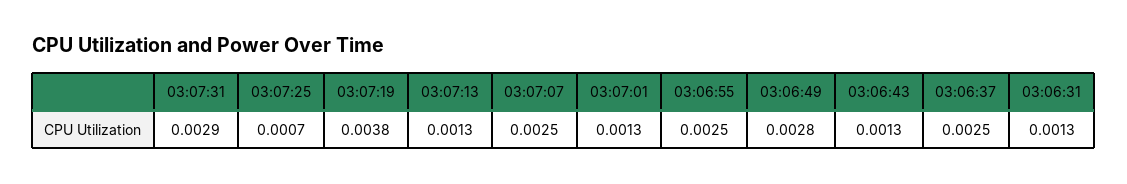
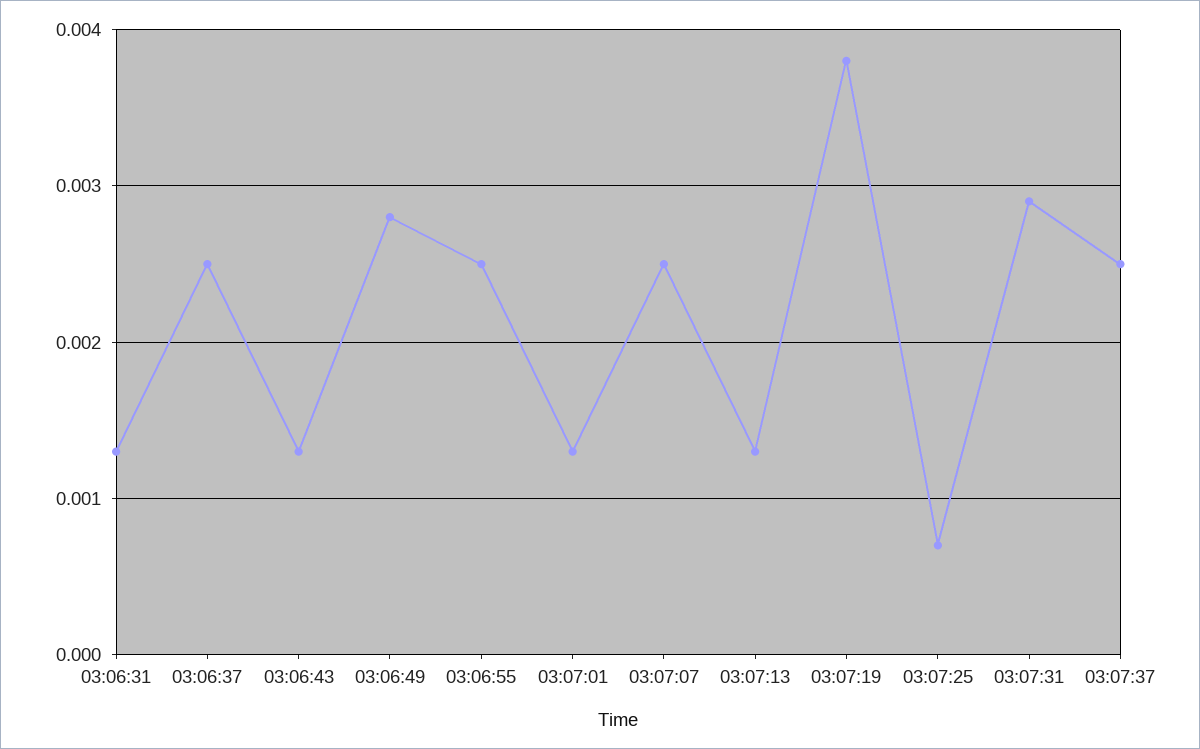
03:07:37: none -> 0.0025

